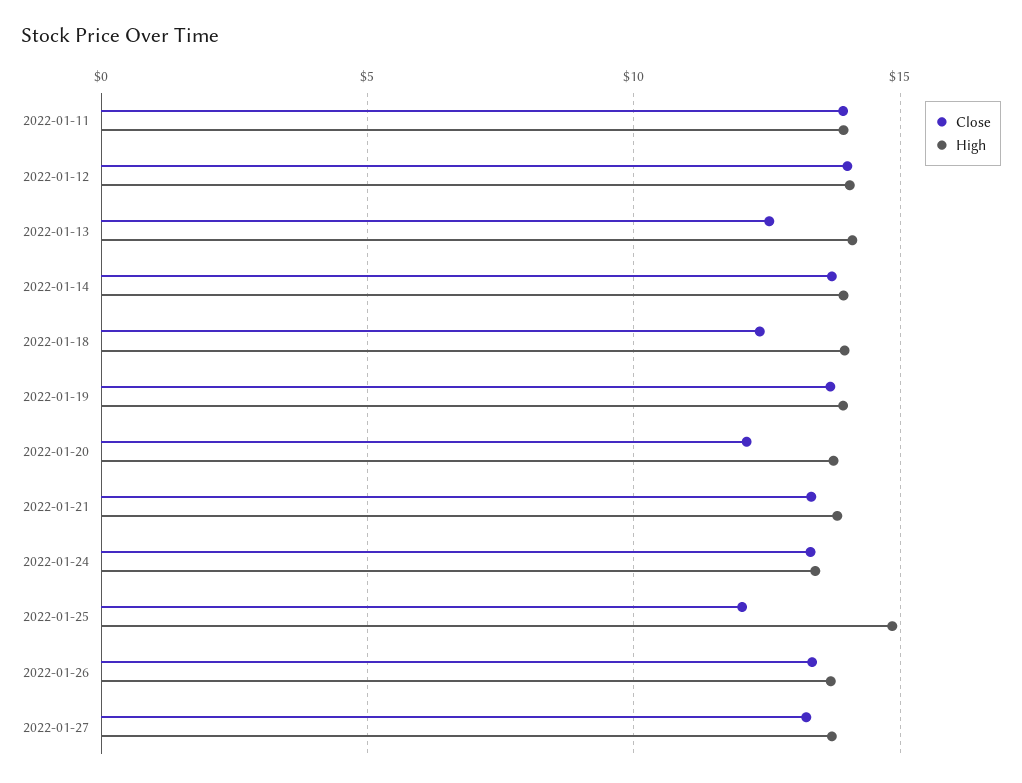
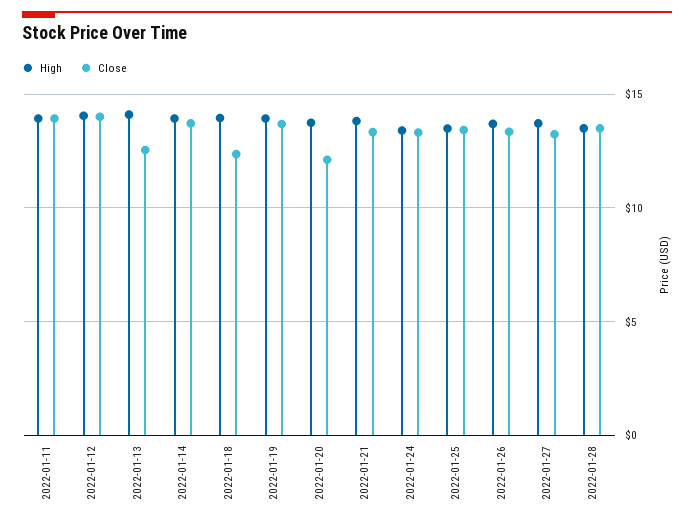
Close, 2022-01-25: 12 -> 13.5
High, 2022-01-25: 15 -> 13.5
High, 2022-01-28: none -> 13.5
Close, 2022-01-28: none -> 13.5

